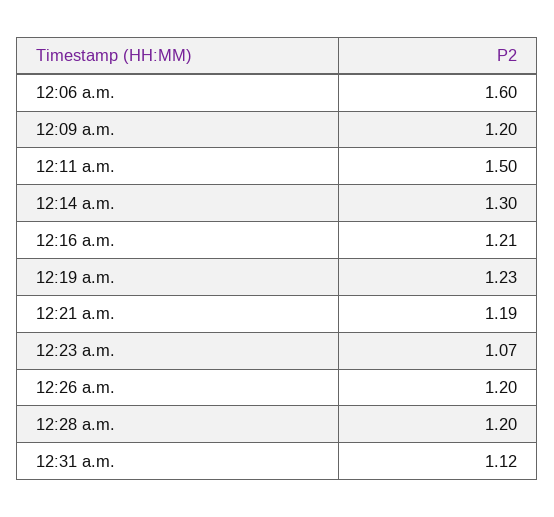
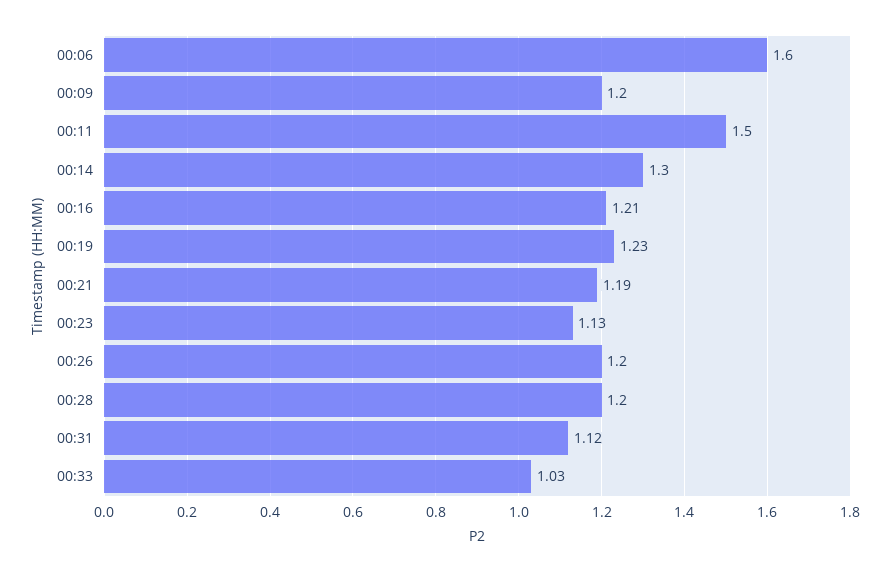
12:23 a.m.: 1.07 -> 1.13
00:33: none -> 1.03

